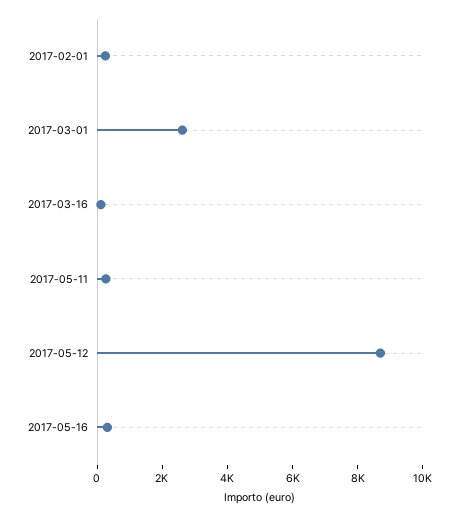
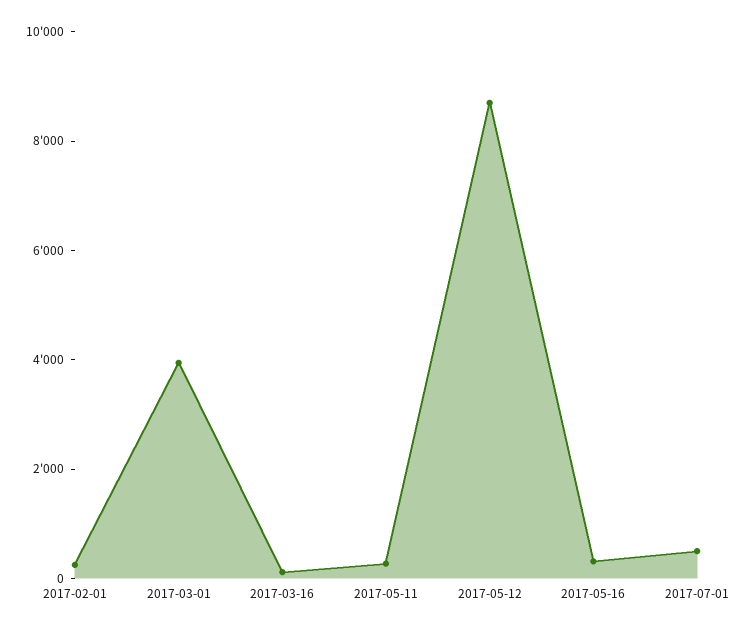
2017-03-01: 2500 -> 4000
2017-07-01: none -> 500

